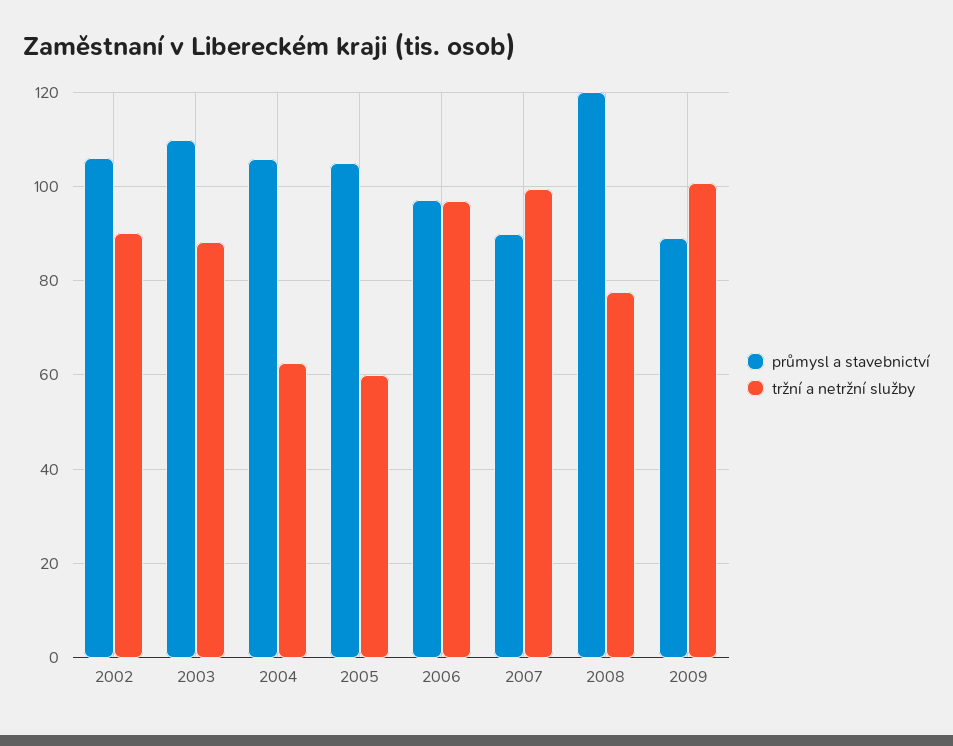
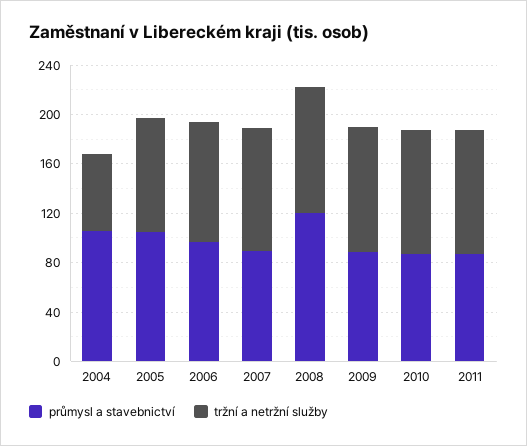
průmysl a stavebnictví, 2002: 106 -> none
tržní a netržní služby, 2002: 90 -> none
průmysl a stavebnictví, 2003: 110 -> none
tržní a netržní služby, 2003: 88 -> none
tržní a netržní služby, 2005: 60 -> 90
tržní a netržní služby, 2008: 78 -> 100
průmysl a stavebnictví, 2010: none -> 90
tržní a netržní služby, 2010: none -> 100
průmysl a stavebnictví, 2011: none -> 90
tržní a netržní služby, 2011: none -> 100

